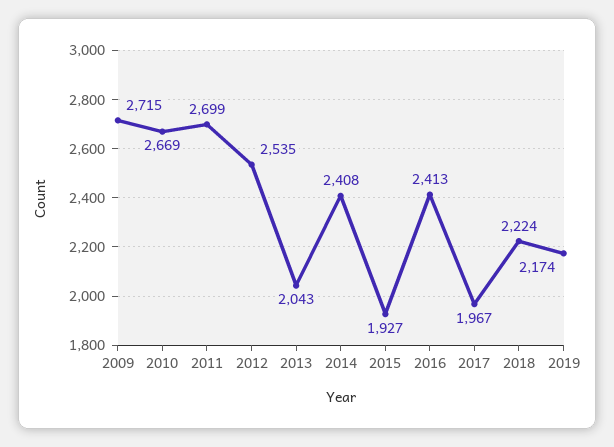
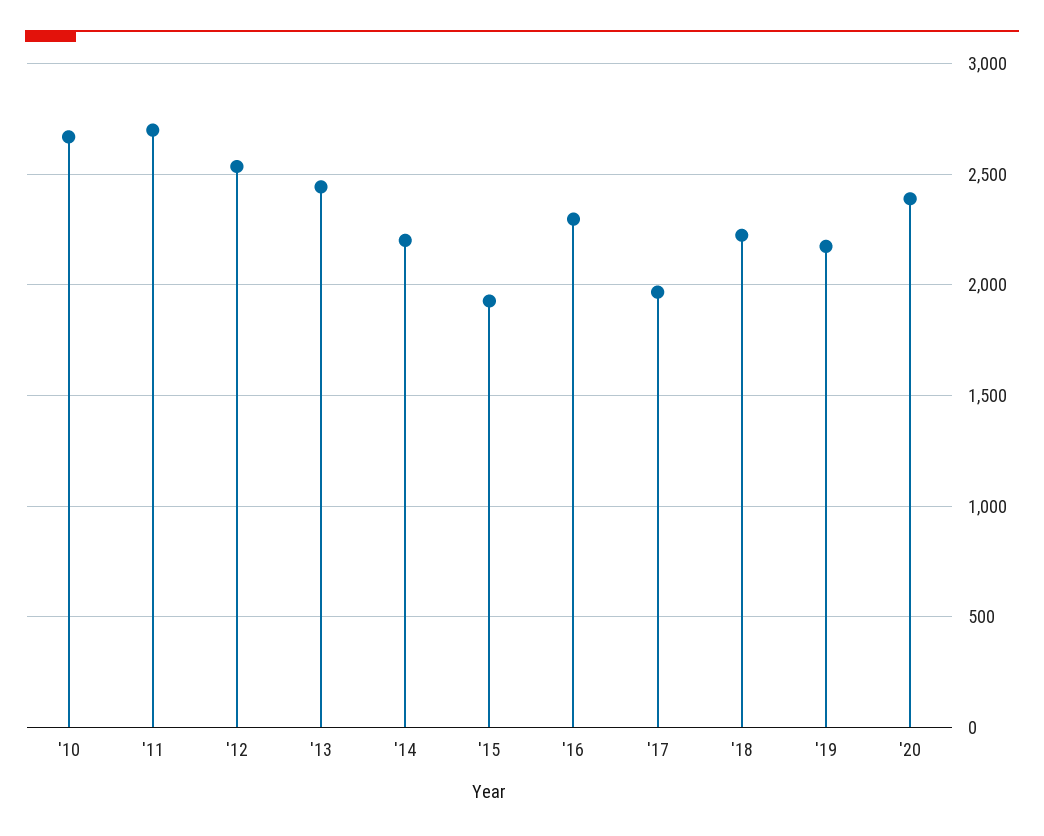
2009: 2715 -> none
2013: 2043 -> 2450
2014: 2408 -> 2200
2016: 2413 -> 2300
'20: none -> 2400

